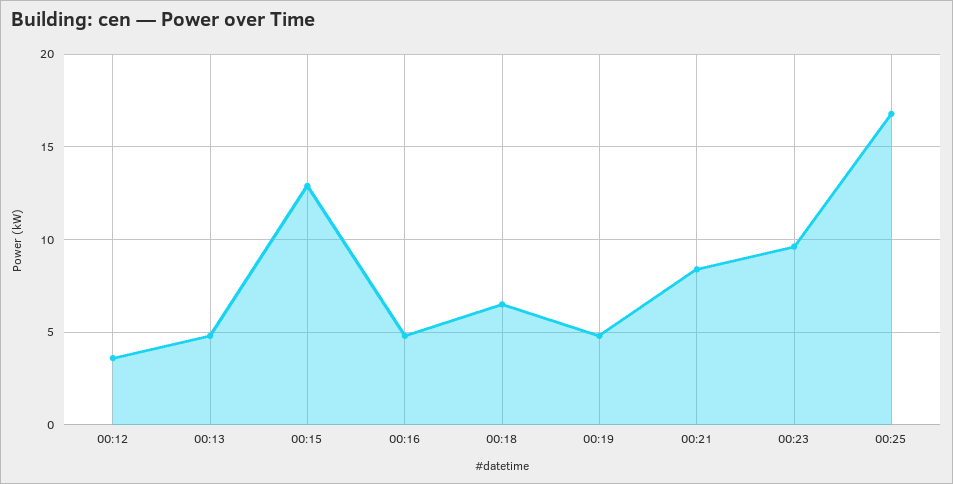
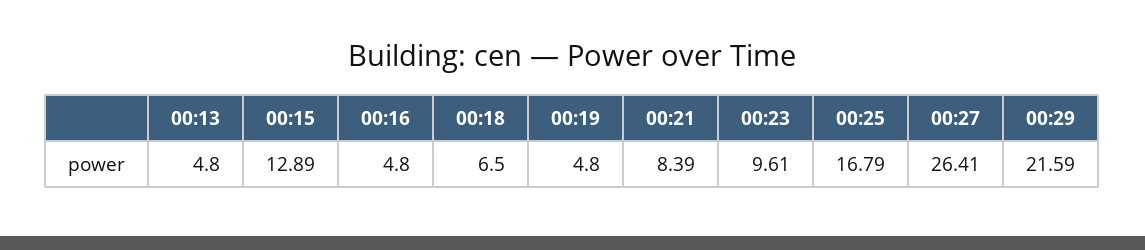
00:12: 3.5 -> none
00:27: none -> 26.41
00:29: none -> 21.59

